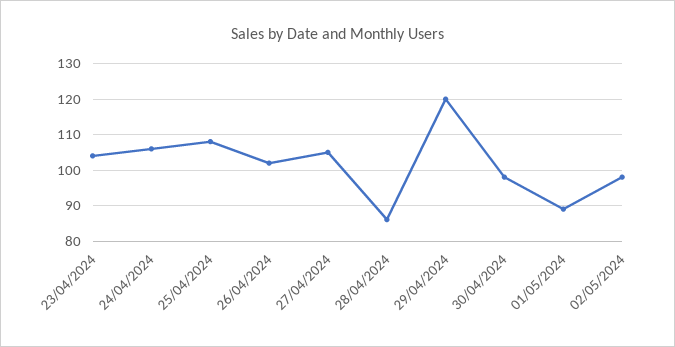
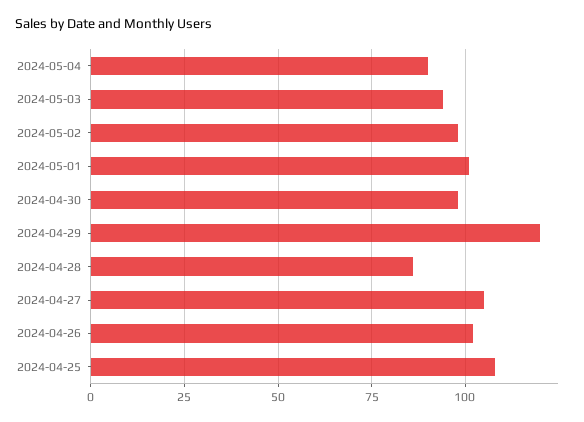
23/04/2024: 105 -> none
24/04/2024: 105 -> none
01/05/2024: 90 -> 100
2024-05-04: none -> 90
2024-05-03: none -> 95

